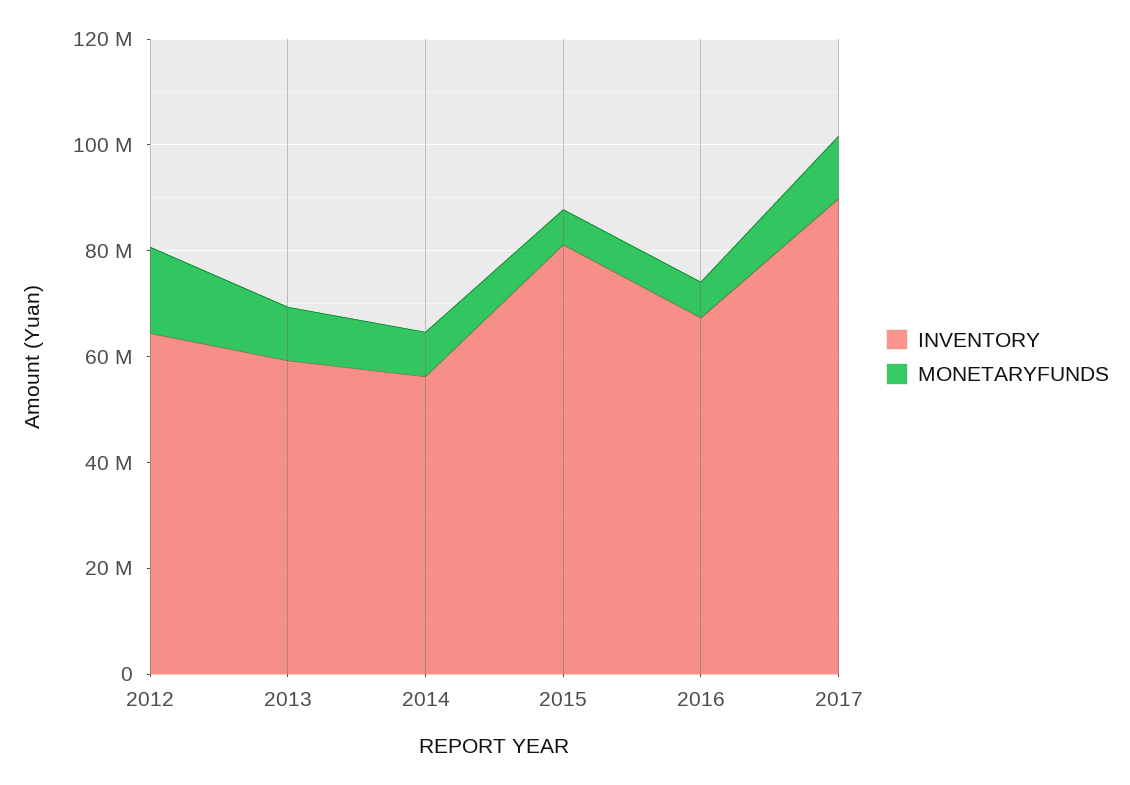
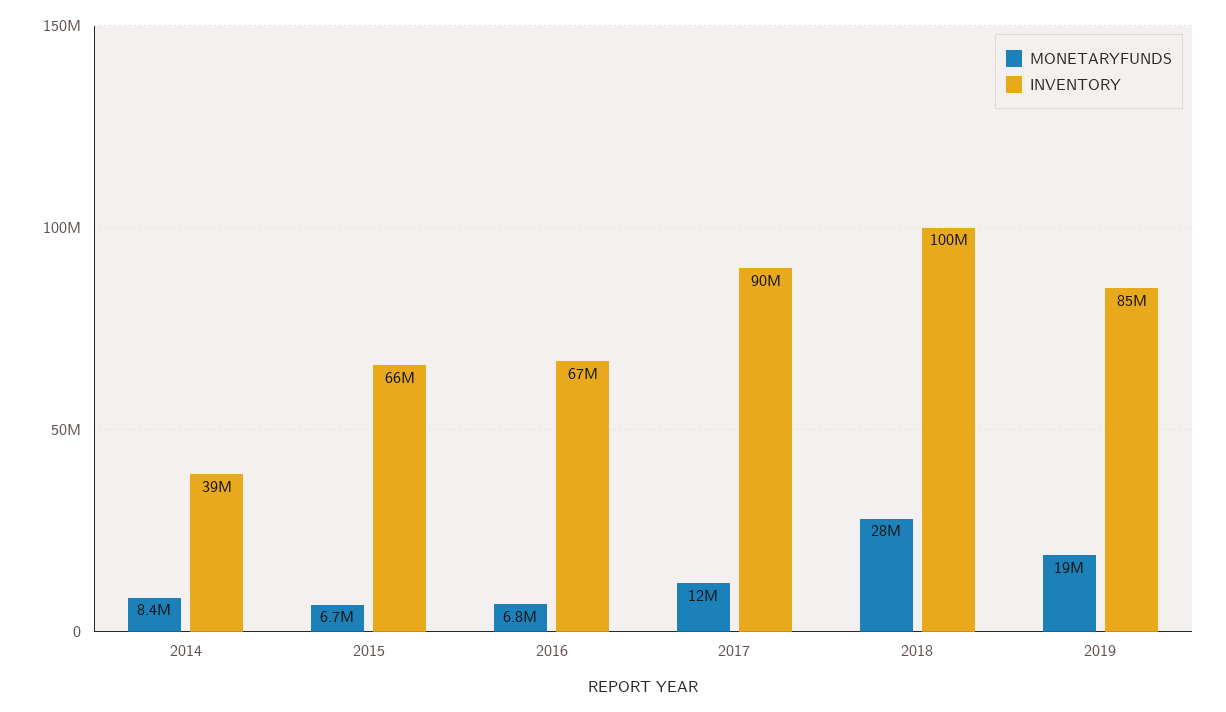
INVENTORY, 2012: 65000000 -> none
MONETARYFUNDS, 2012: 15000000 -> none
INVENTORY, 2013: 60000000 -> none
MONETARYFUNDS, 2013: 10000000 -> none
INVENTORY, 2014: 55000000 -> 39000000
INVENTORY, 2015: 80000000 -> 66000000
MONETARYFUNDS, 2018: none -> 28000000
INVENTORY, 2018: none -> 100000000
MONETARYFUNDS, 2019: none -> 19000000
INVENTORY, 2019: none -> 85000000

